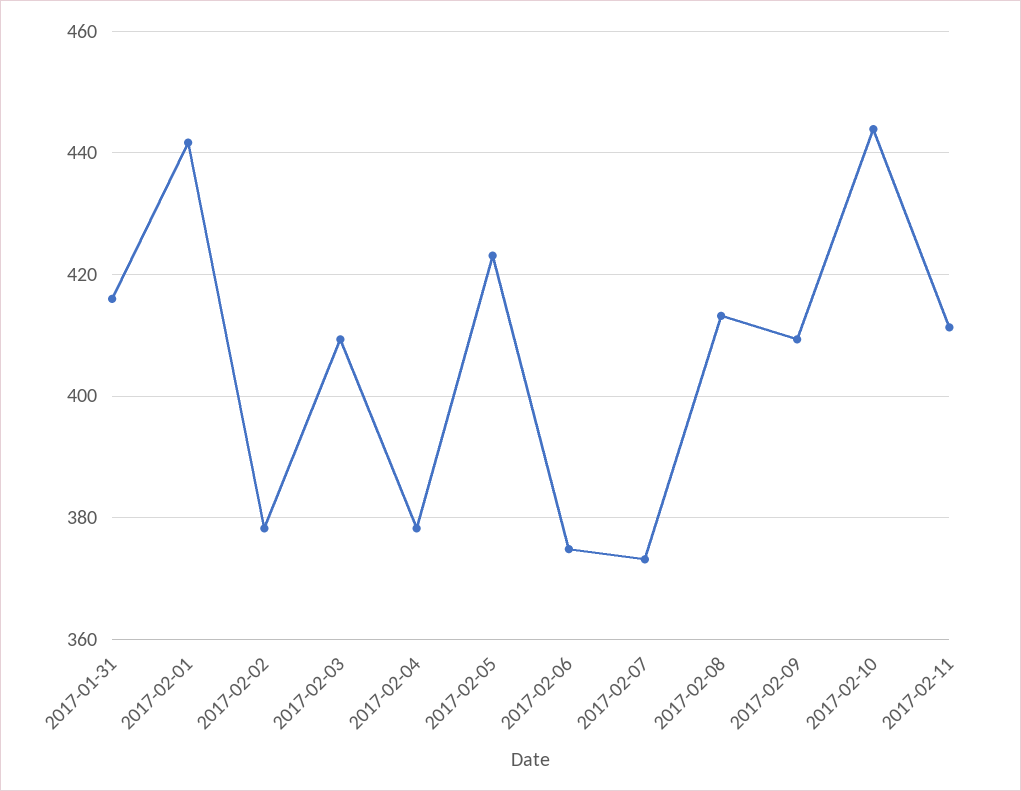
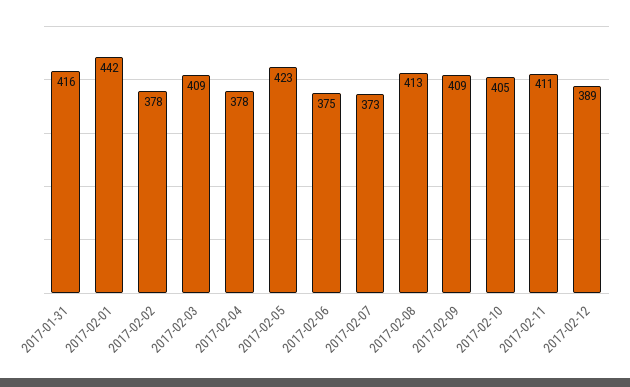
2017-02-10: 444 -> 405
2017-02-12: none -> 389

